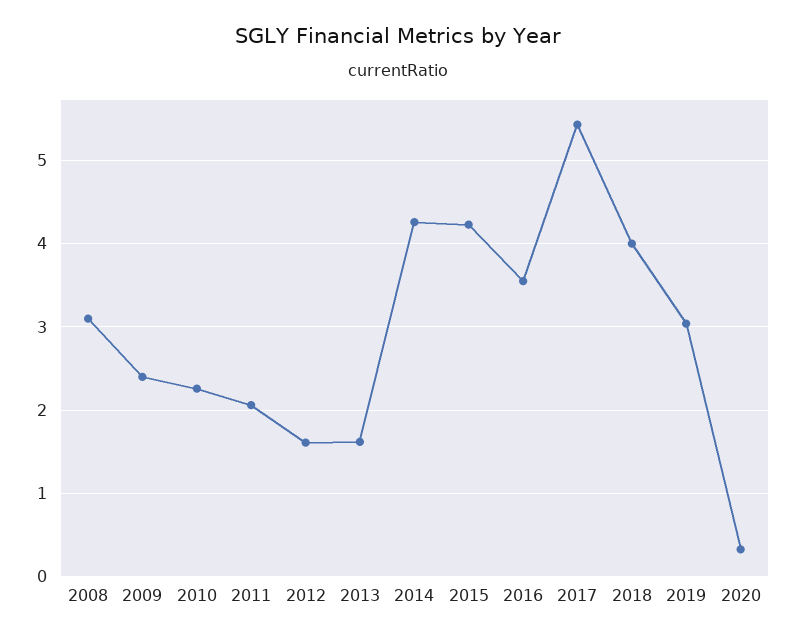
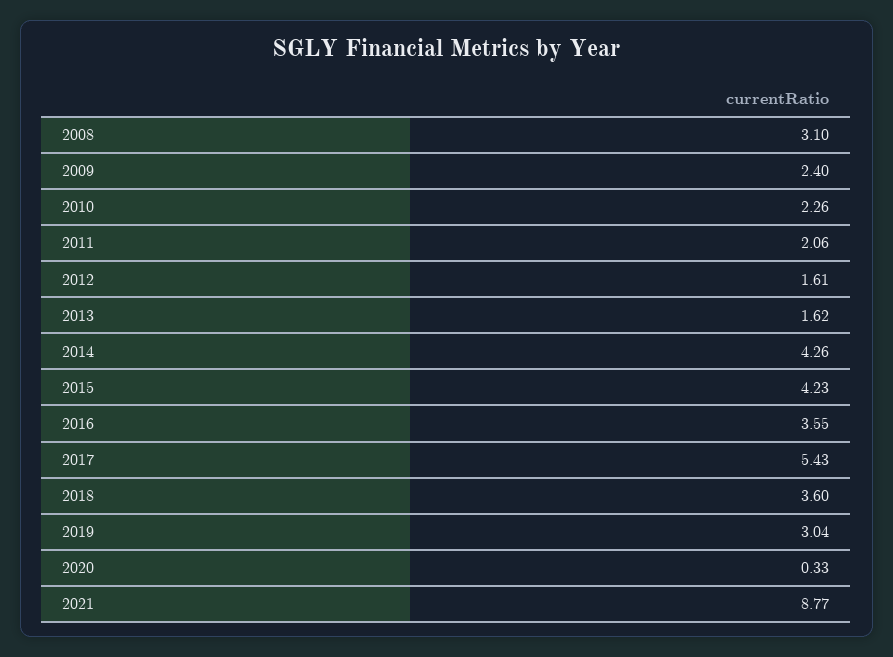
2018: 4 -> 3.6
2021: none -> 8.77

